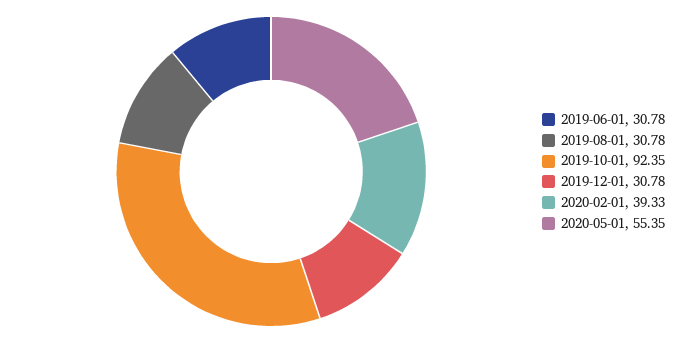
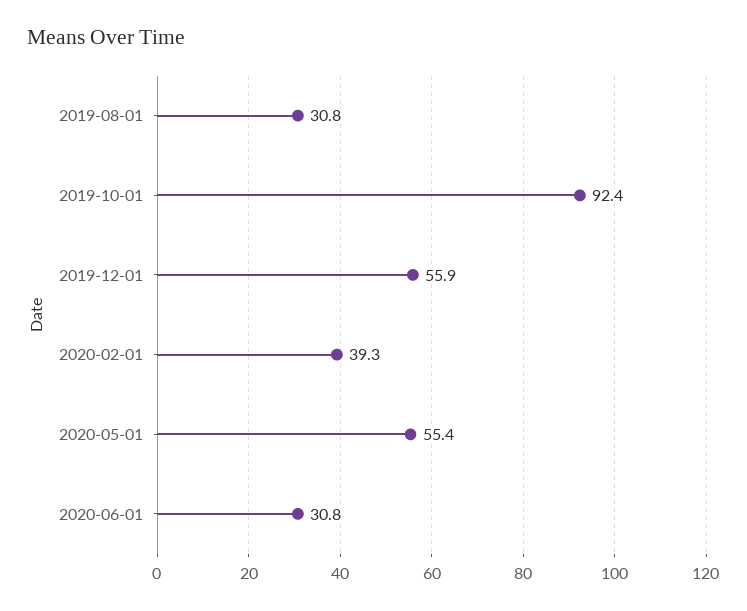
2019-06-01: 30.78 -> none
2019-12-01: 30.78 -> 55.9
2020-06-01: none -> 30.8

